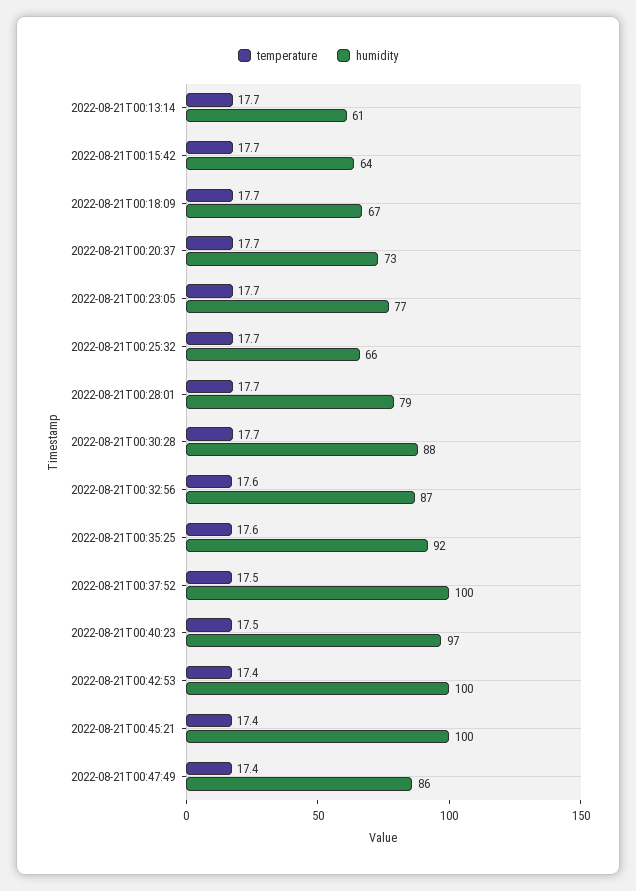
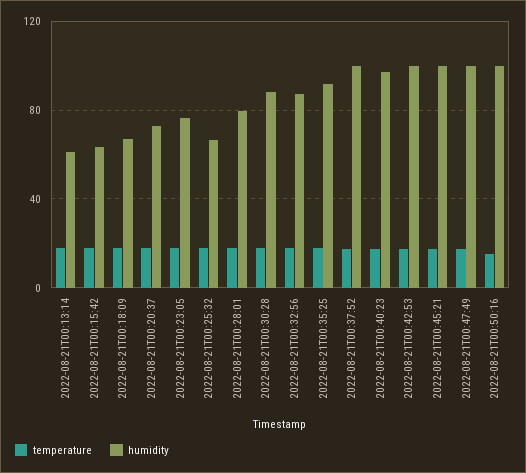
humidity, 2022-08-21T00:47:49: 86 -> 100
temperature, 2022-08-21T00:50:16: none -> 15
humidity, 2022-08-21T00:50:16: none -> 100

